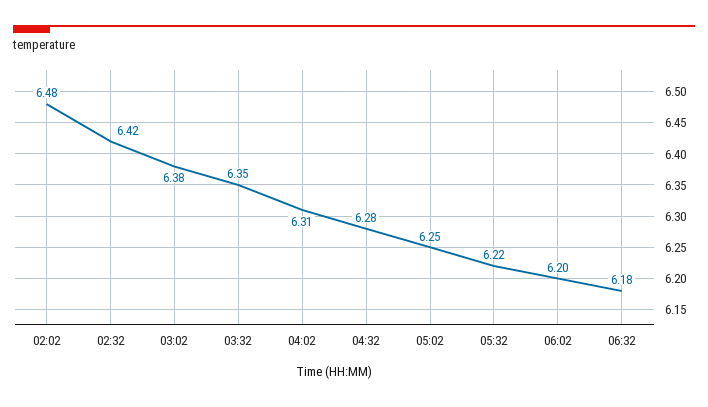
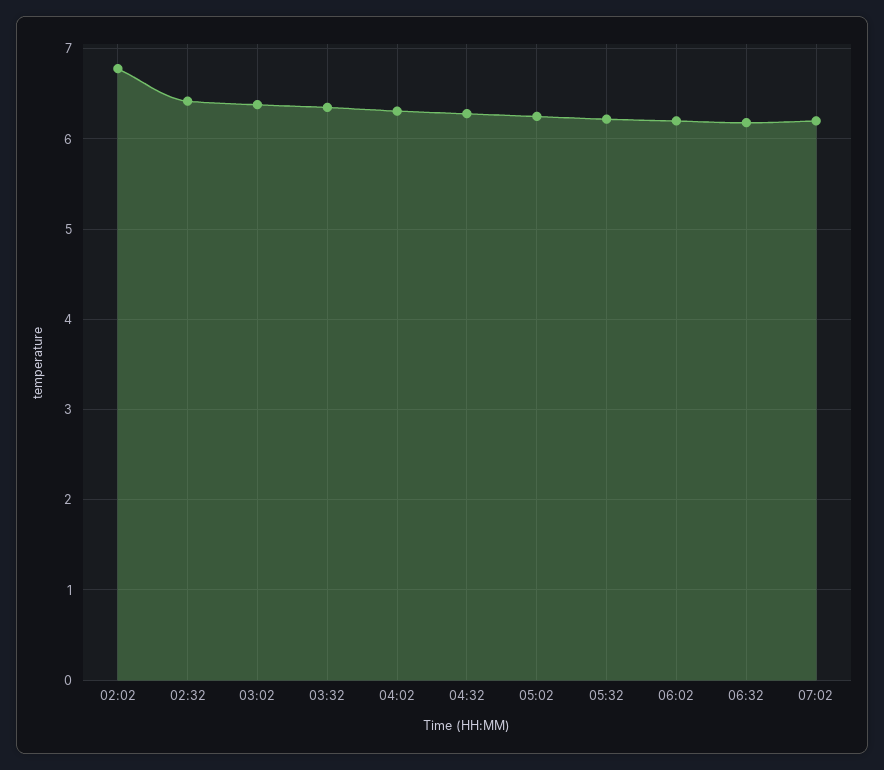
02:02: 6.48 -> 6.8
07:02: none -> 6.2

